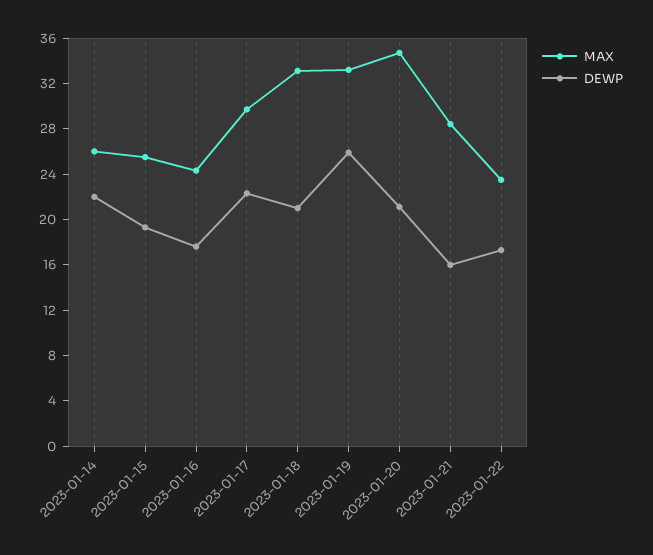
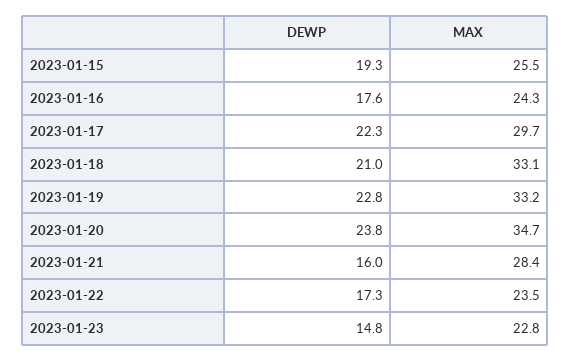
MAX, 2023-01-14: 26 -> none
DEWP, 2023-01-14: 22 -> none
DEWP, 2023-01-19: 26 -> 22.8
DEWP, 2023-01-20: 21 -> 23.8
DEWP, 2023-01-23: none -> 14.8
MAX, 2023-01-23: none -> 22.8

